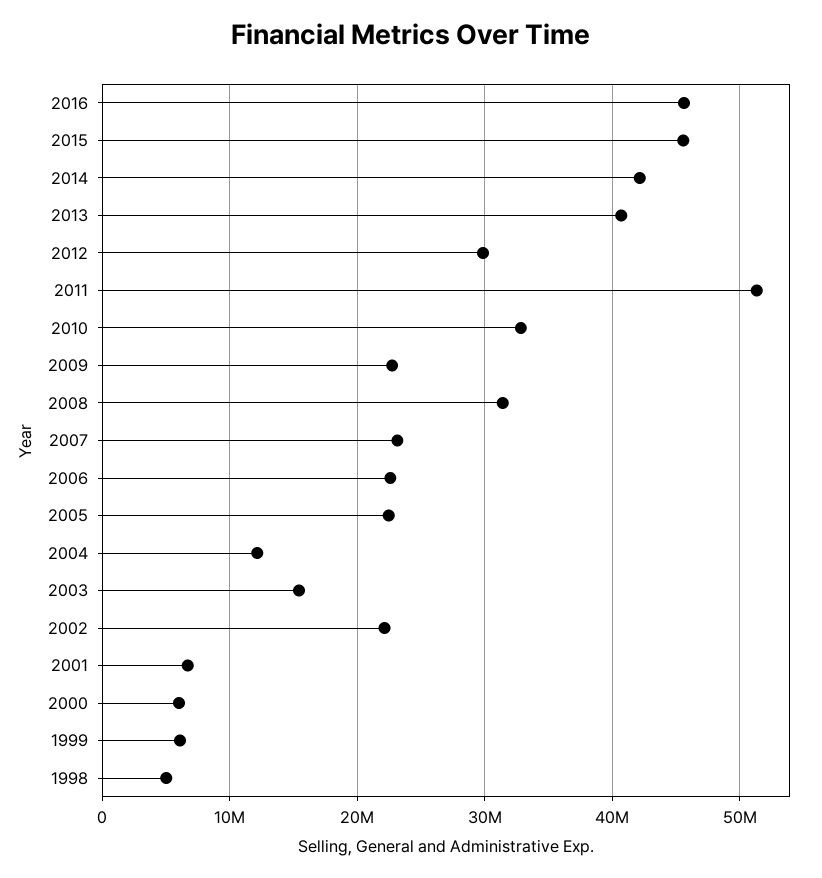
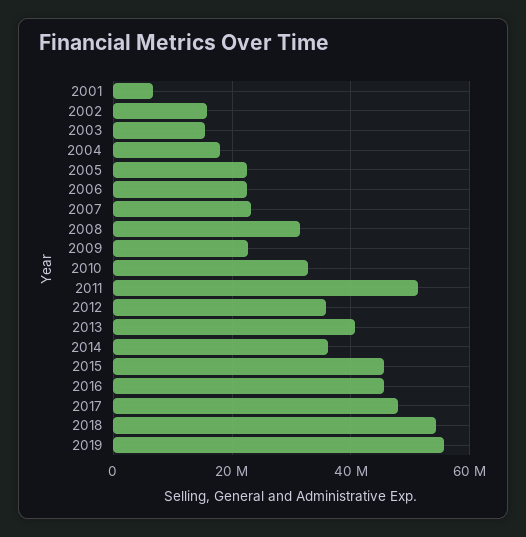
2014: 42000000 -> 36000000
2012: 30000000 -> 36000000
2004: 12000000 -> 18000000
2002: 22000000 -> 16000000
2000: 6000000 -> none
1999: 6000000 -> none
1998: 5000000 -> none
2017: none -> 48000000
2018: none -> 54000000
2019: none -> 56000000

